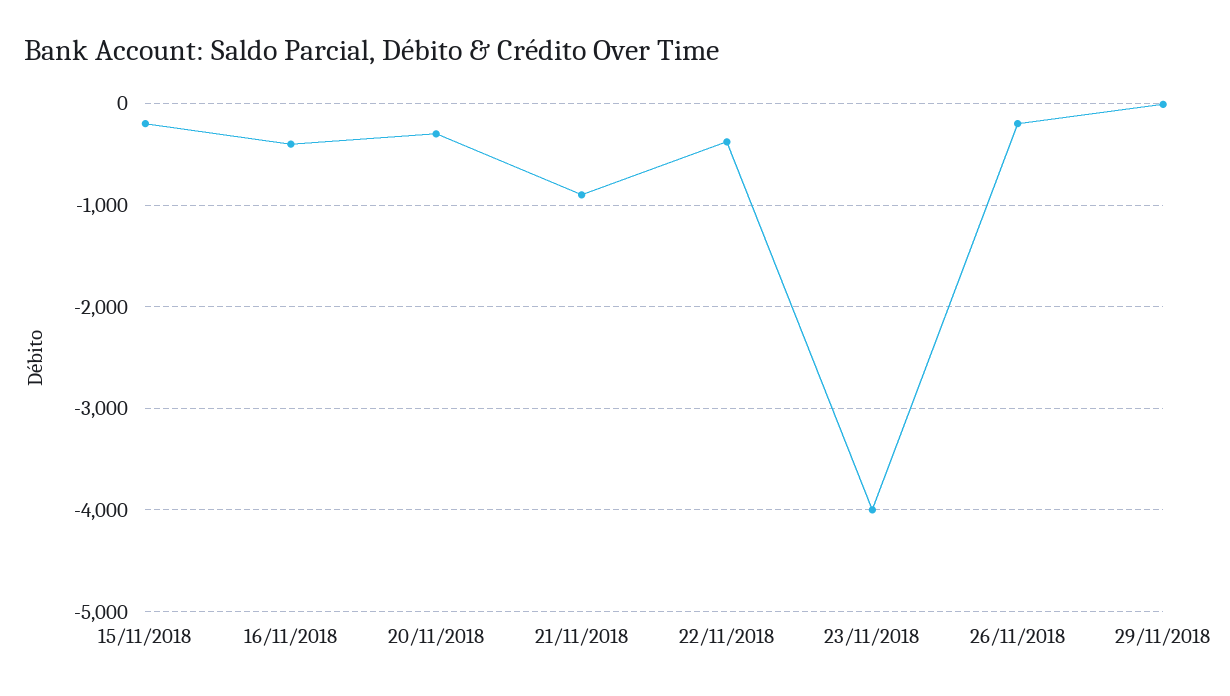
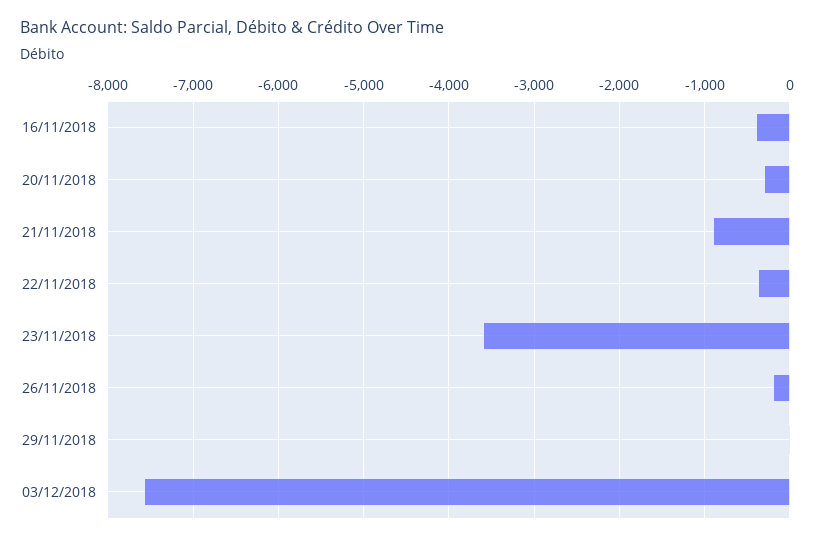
15/11/2018: -200 -> none
23/11/2018: -4000 -> -3600
03/12/2018: none -> -7600

